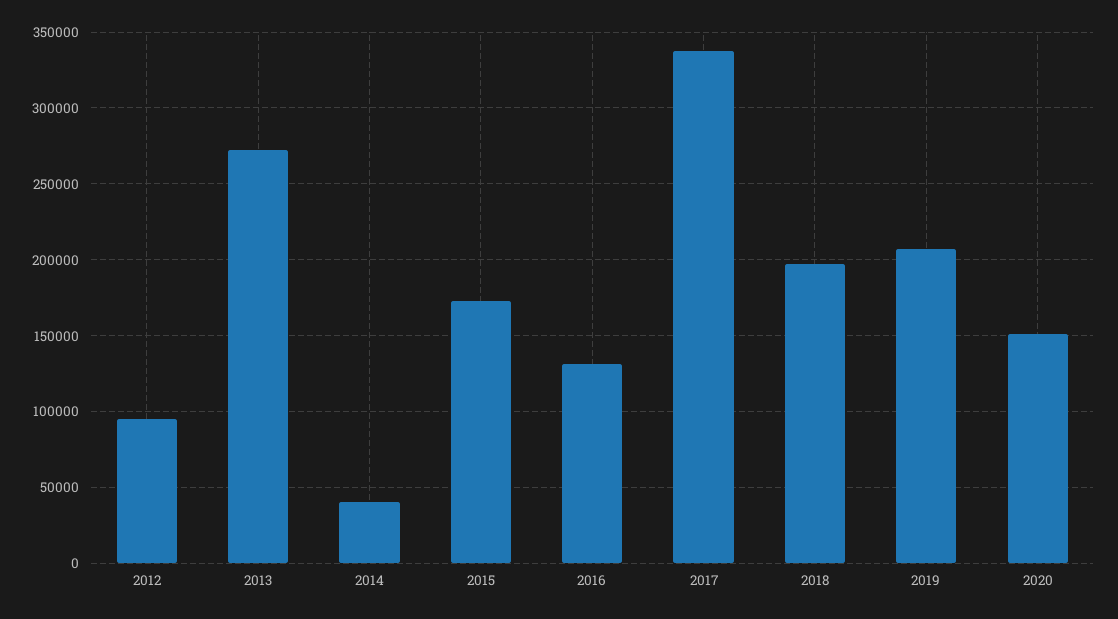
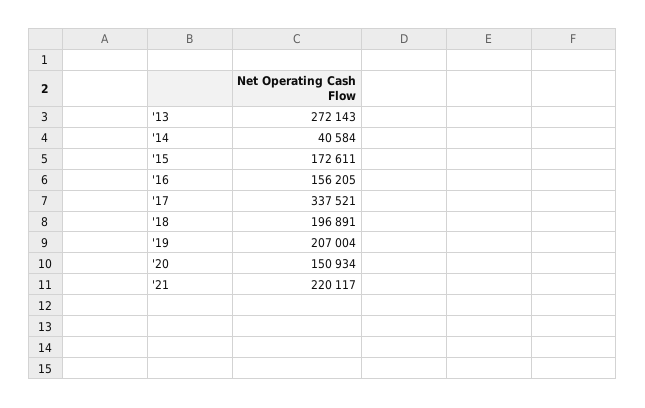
2012: 95000 -> none
2016: 130000 -> 156205
'21: none -> 220117

